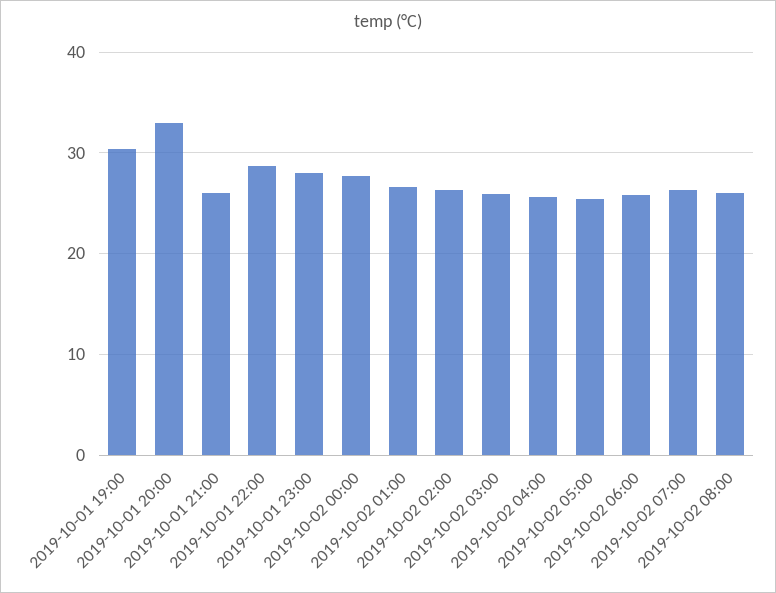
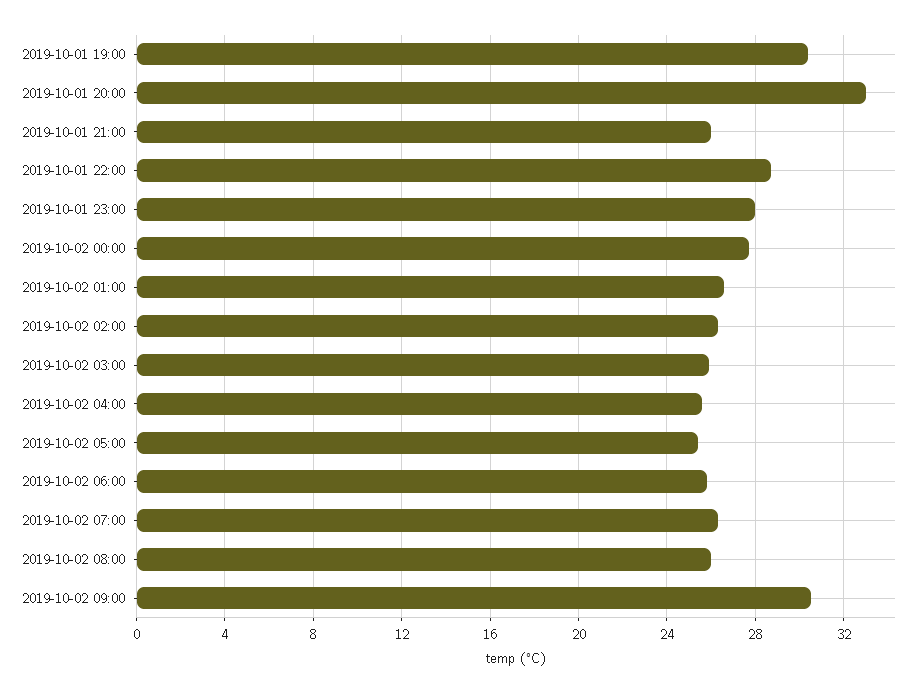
2019-10-02 09:00: none -> 30.5

